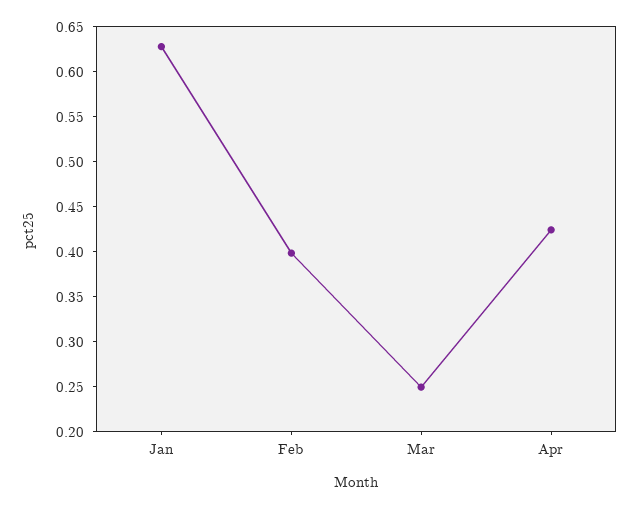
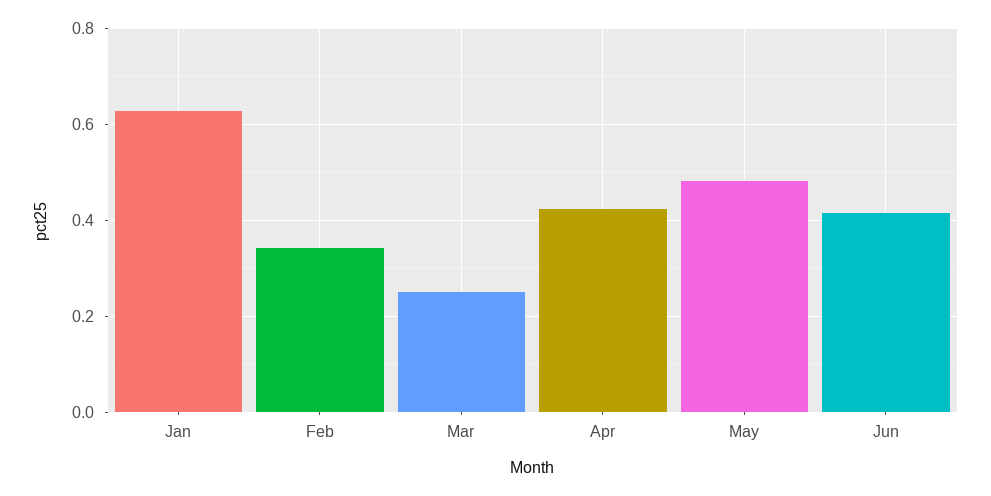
Feb: 0.4 -> 0.34
May: none -> 0.48
Jun: none -> 0.42

